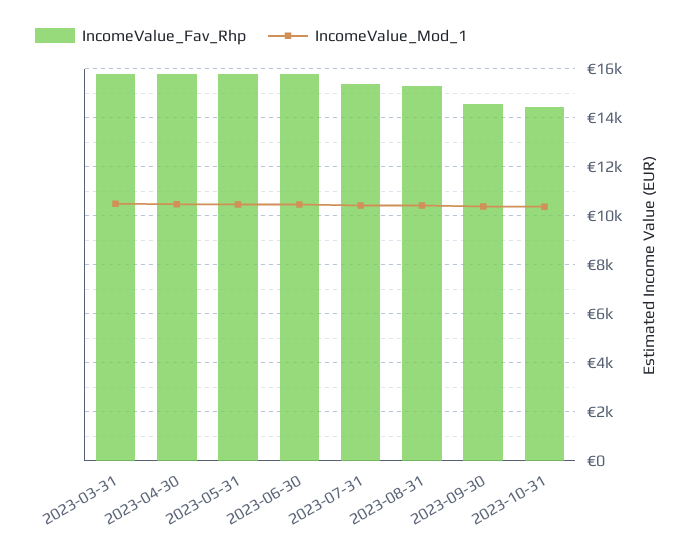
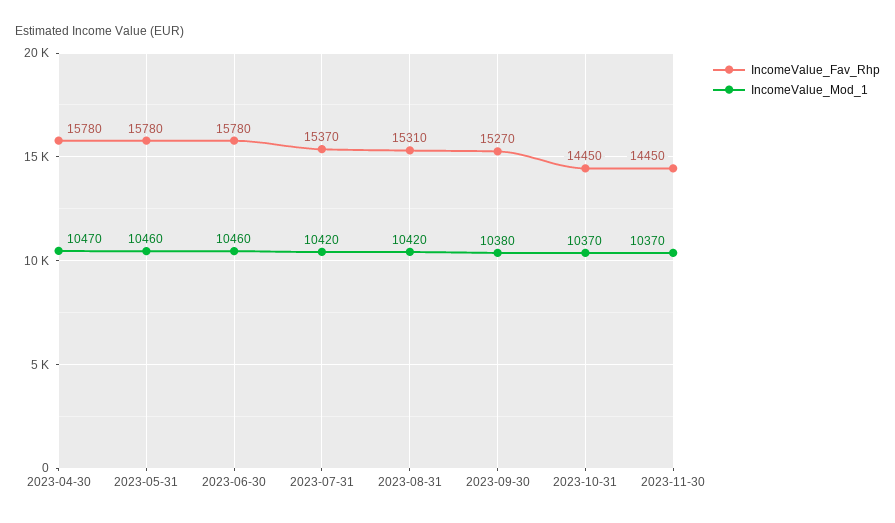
IncomeValue_Fav_Rhp, 2023-03-31: 15750 -> none
IncomeValue_Mod_1, 2023-03-31: 10500 -> none
IncomeValue_Fav_Rhp, 2023-09-30: 14500 -> 15270
IncomeValue_Fav_Rhp, 2023-11-30: none -> 14450
IncomeValue_Mod_1, 2023-11-30: none -> 10370

